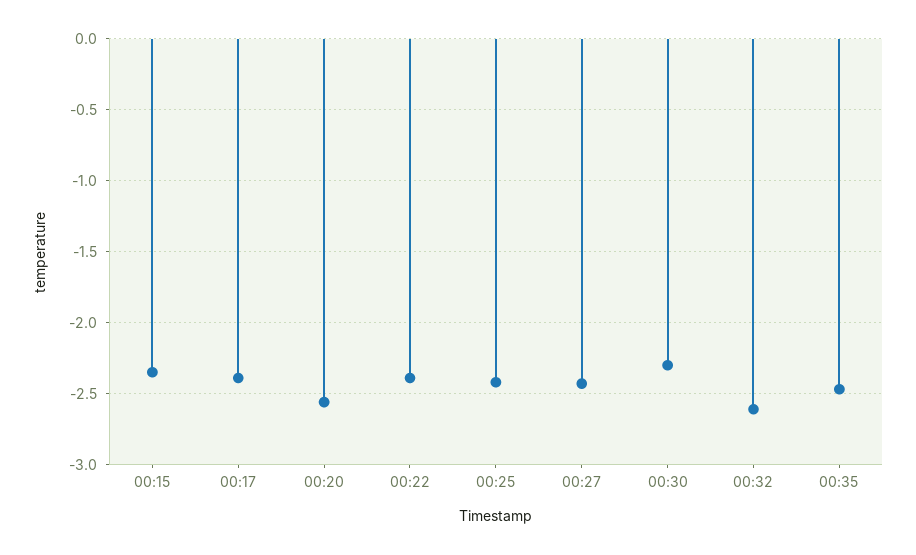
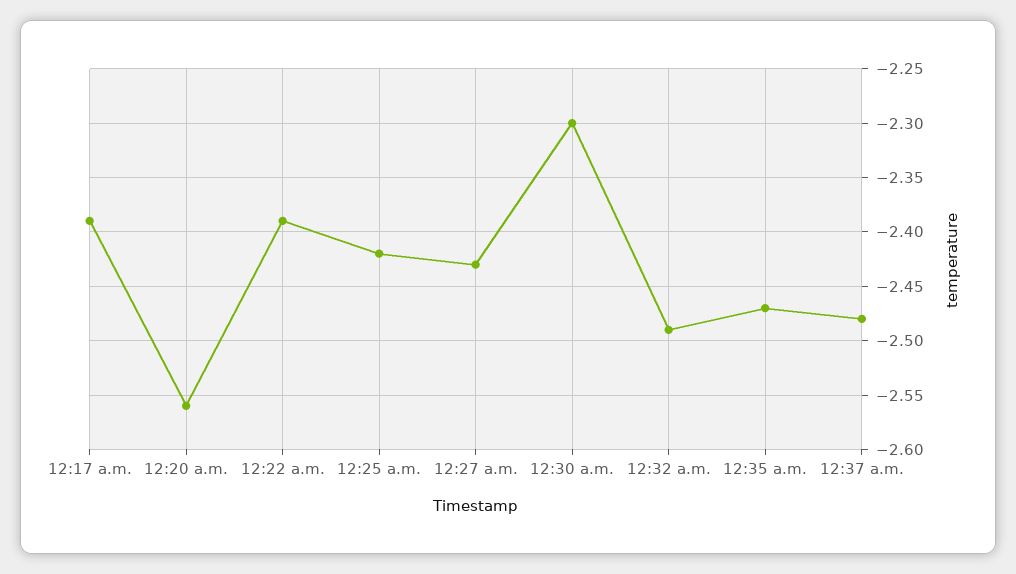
00:15: -2.35 -> none
00:32: -2.6 -> -2.49
12:37 a.m.: none -> -2.48

